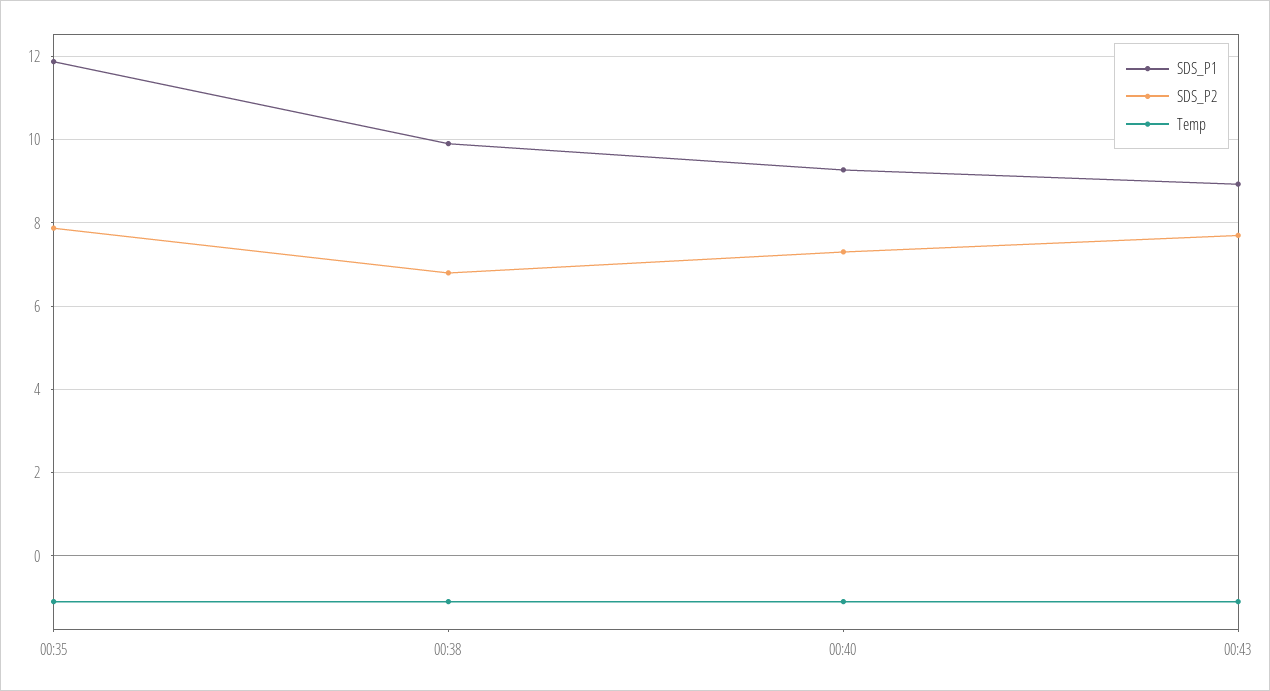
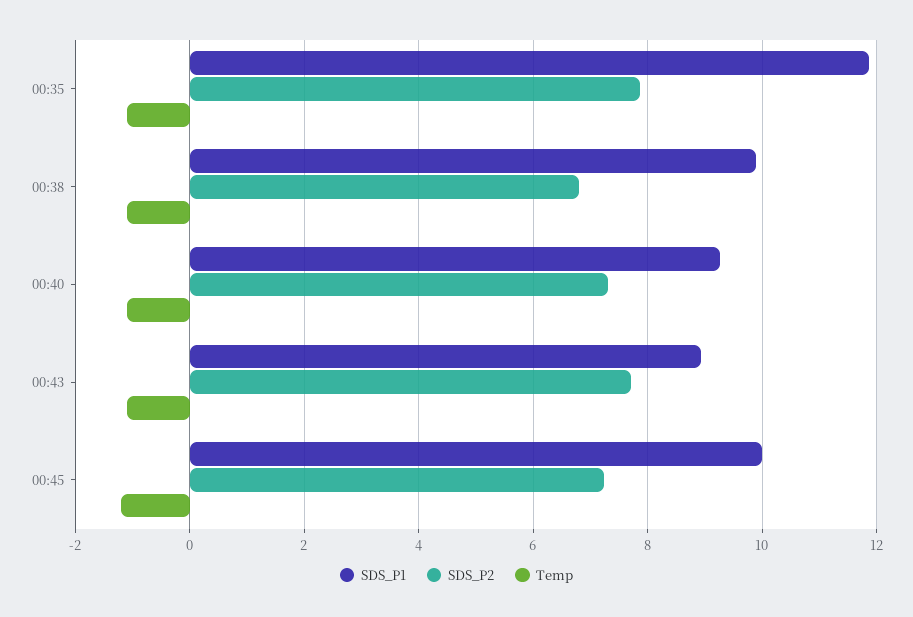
SDS_P1, 00:45: none -> 10
SDS_P2, 00:45: none -> 7.2
Temp, 00:45: none -> -1.2

